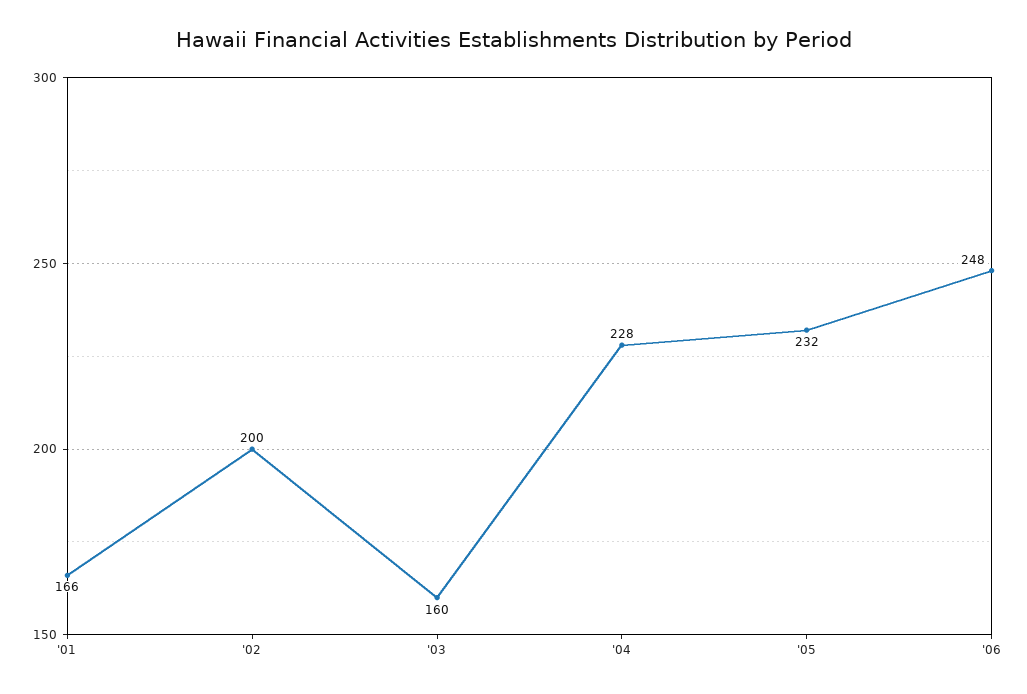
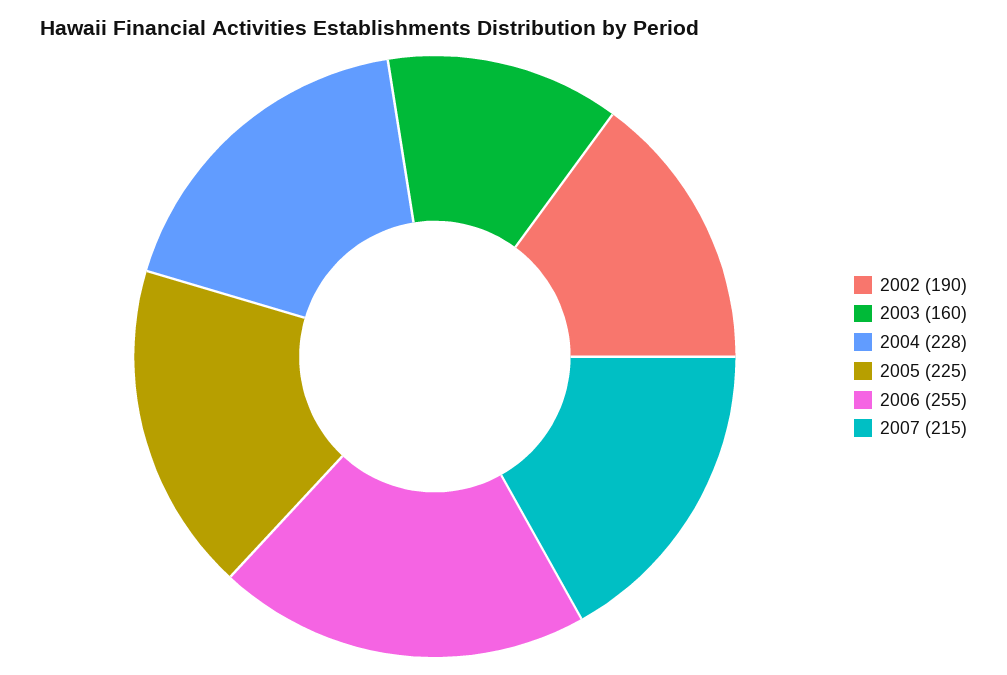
'01: 166 -> none
'02: 200 -> 190
'05: 232 -> 225
'06: 248 -> 255
2007: none -> 215

